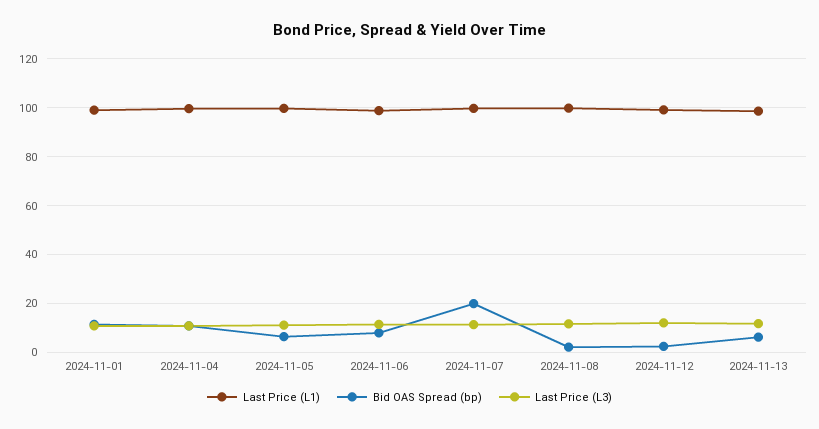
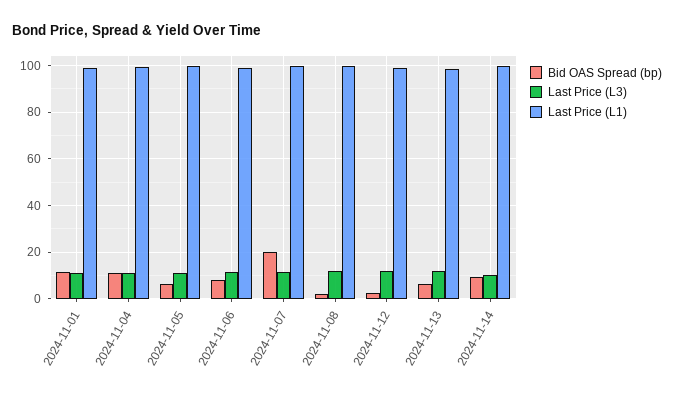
Bid OAS Spread (bp), 2024-11-14: none -> 10
Last Price (L3), 2024-11-14: none -> 10
Last Price (L1), 2024-11-14: none -> 100

